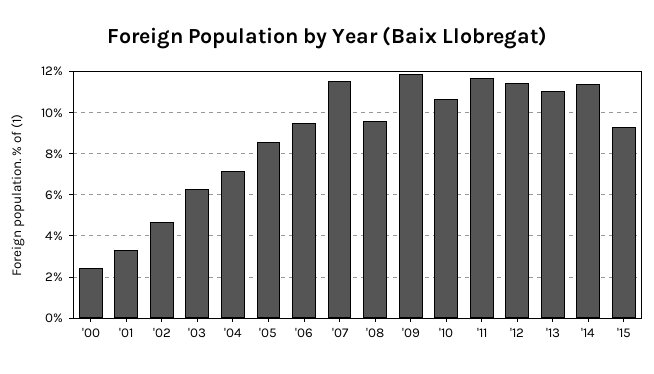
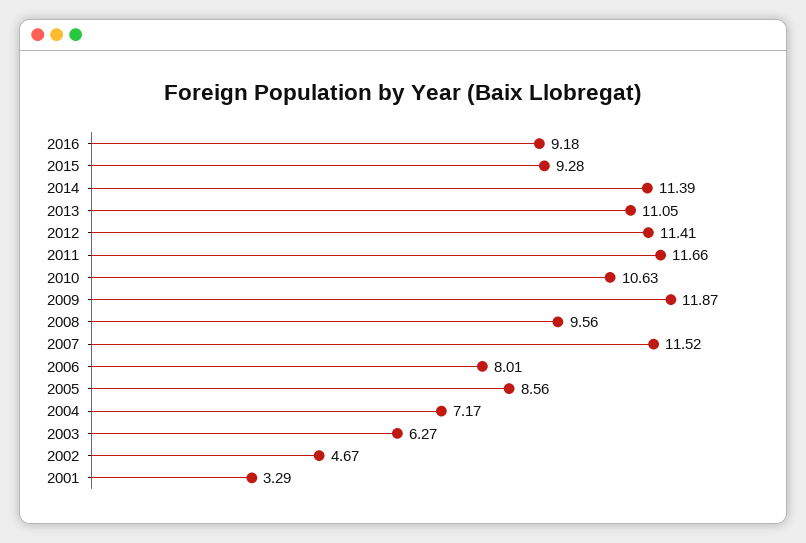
'00: 2.5 -> none
'06: 9.5 -> 8.01
2016: none -> 9.18

